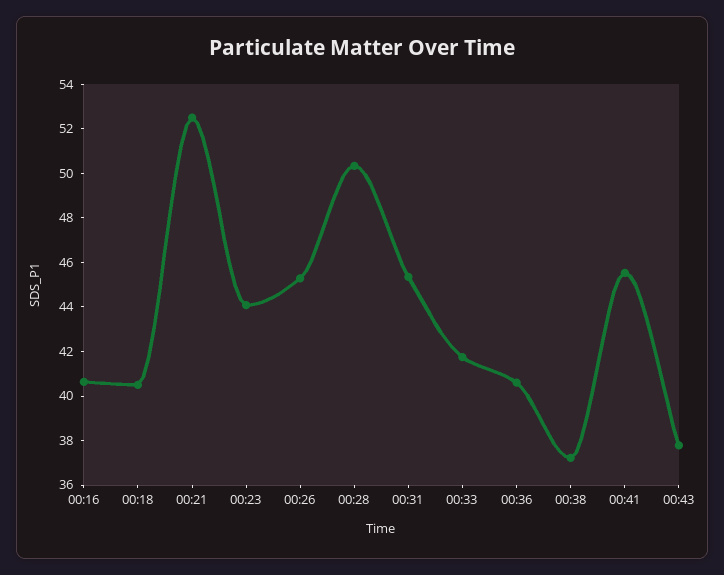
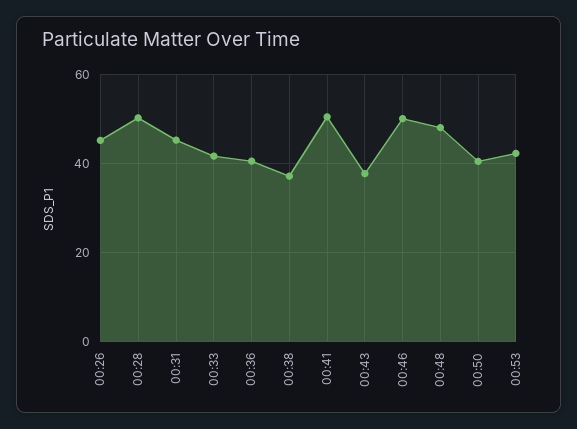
00:16: 40.5 -> none
00:18: 40.5 -> none
00:21: 52.5 -> none
00:23: 44 -> none
00:41: 45.5 -> 50
00:46: none -> 50
00:48: none -> 48
00:50: none -> 40
00:53: none -> 42

